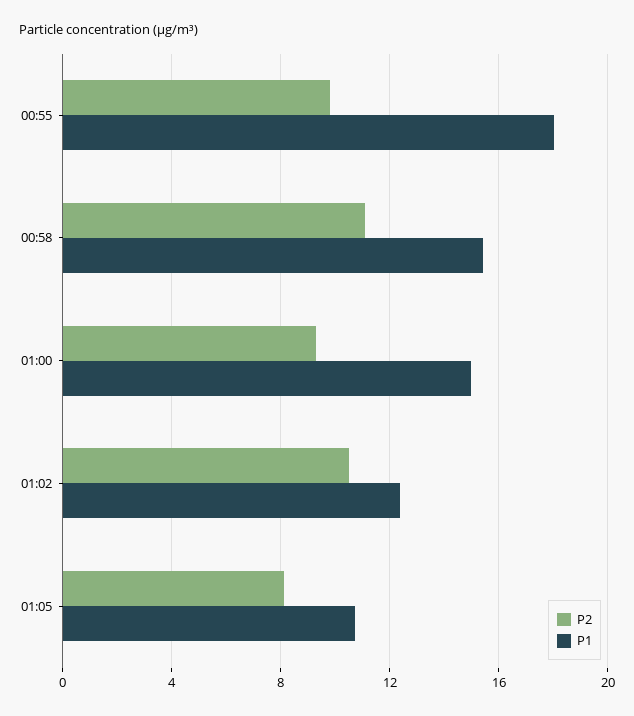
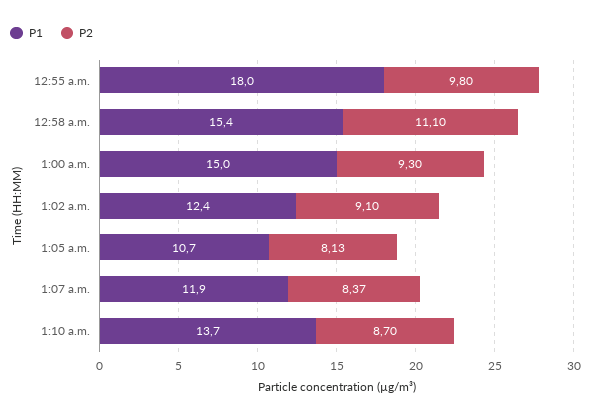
P2, 01:02: 10.5 -> 9.1
P1, 1:07 a.m.: none -> 11.9
P2, 1:07 a.m.: none -> 8.37
P1, 1:10 a.m.: none -> 13.7
P2, 1:10 a.m.: none -> 8.7

